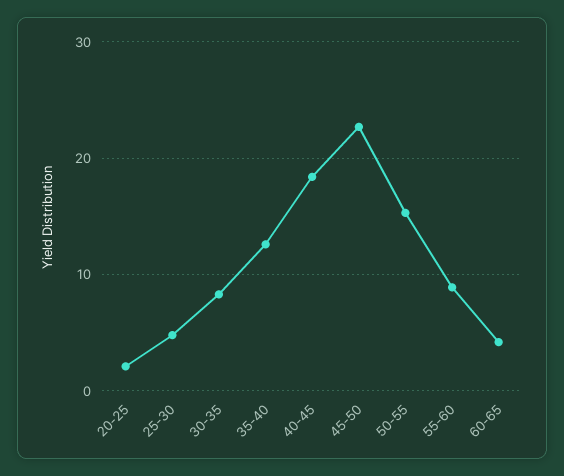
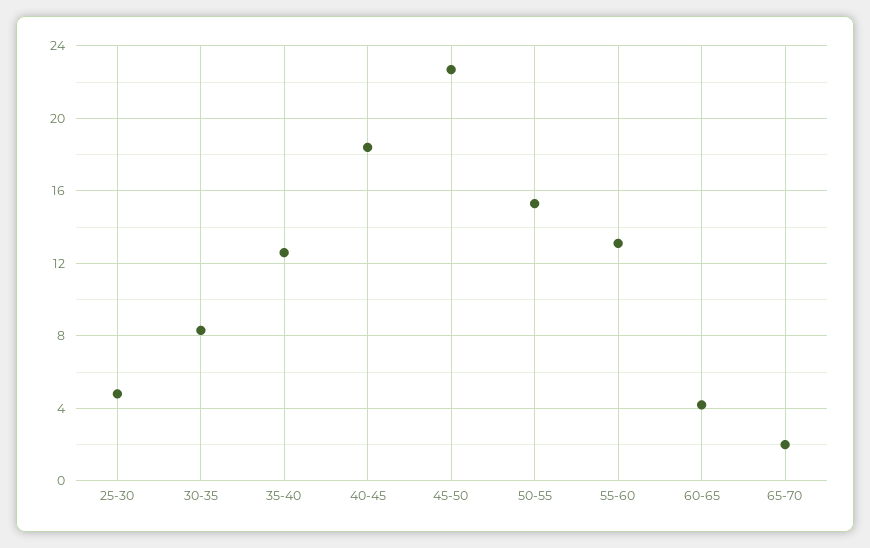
20-25: 2 -> none
55-60: 9 -> 13
65-70: none -> 2

